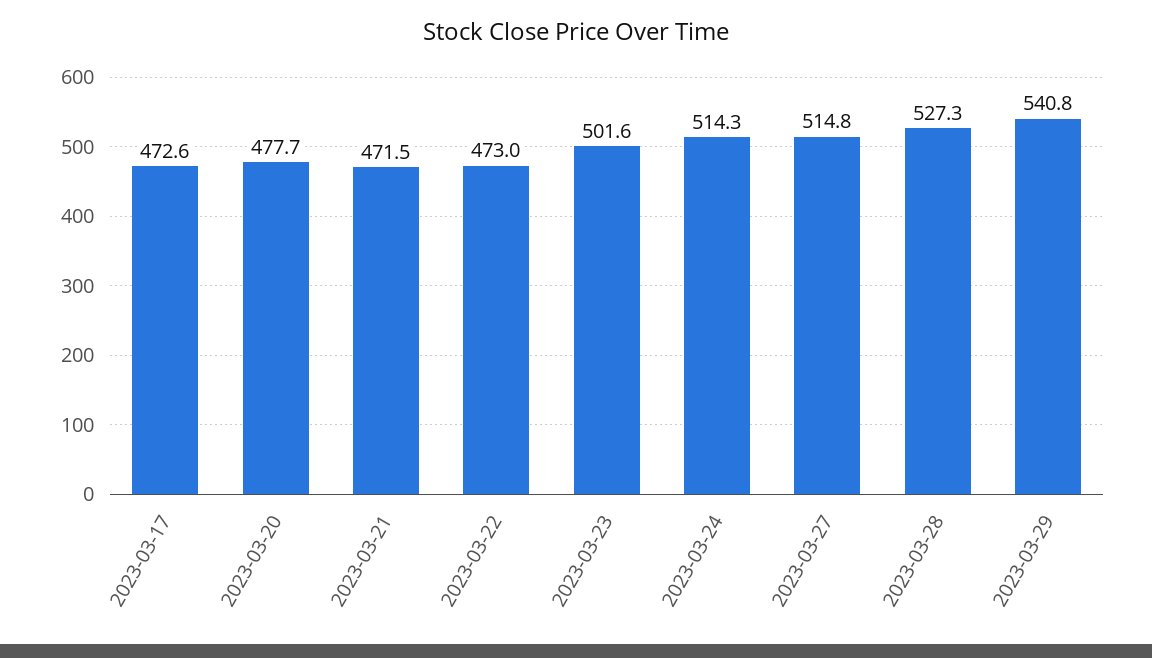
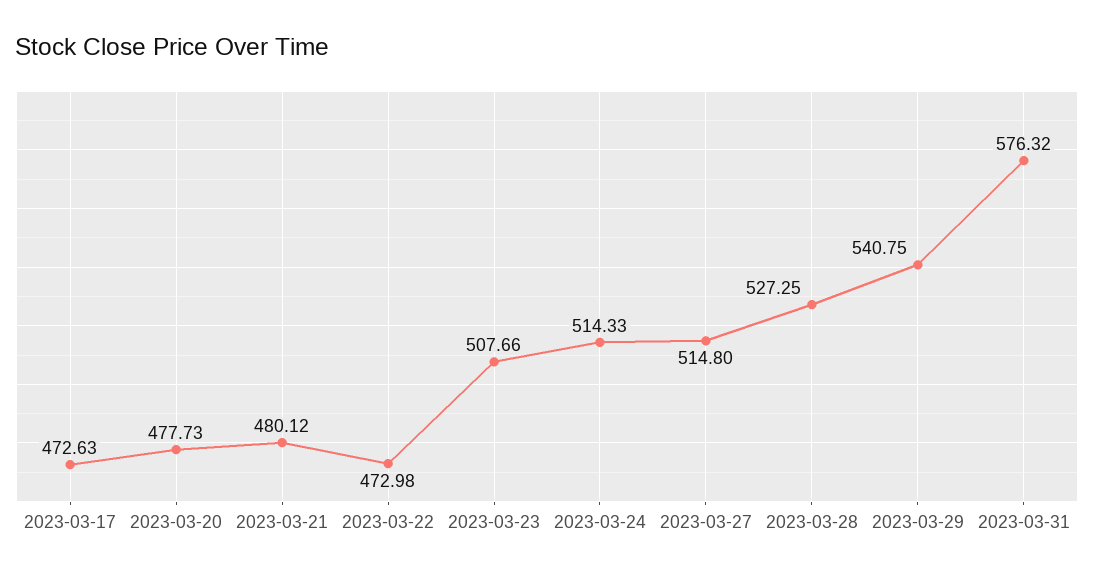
2023-03-21: 471.5 -> 480.12
2023-03-23: 501.6 -> 507.66
2023-03-31: none -> 576.32

